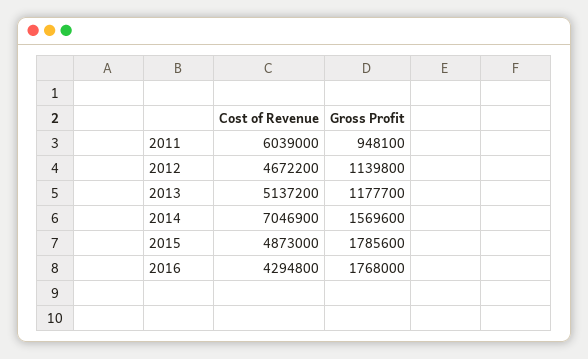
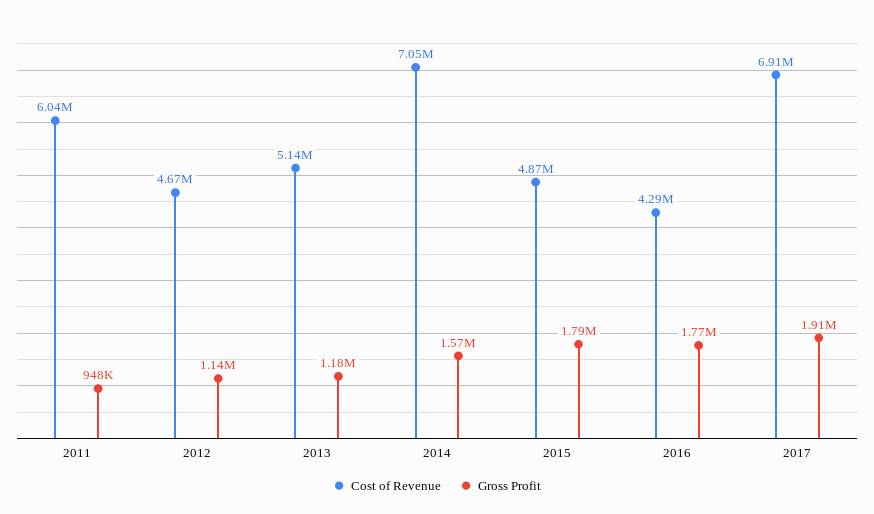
Cost of Revenue, 2017: none -> 6910000
Gross Profit, 2017: none -> 1910000

